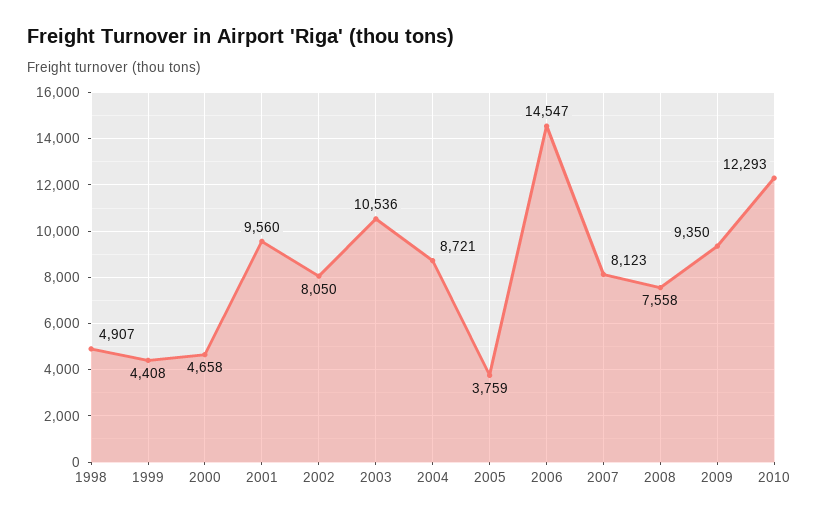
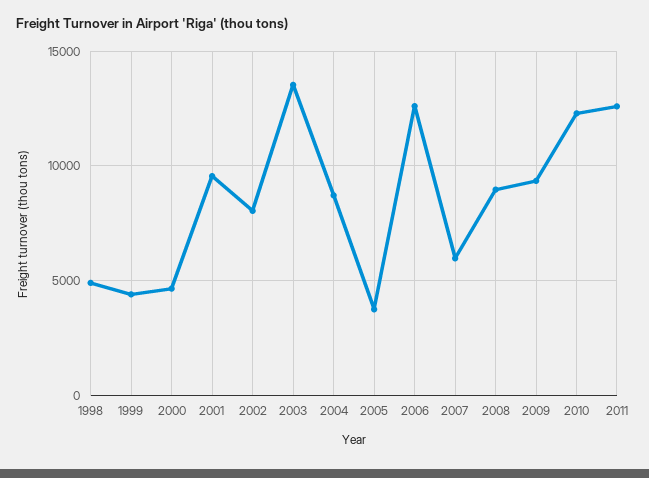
2003: 10536 -> 13500
2006: 14547 -> 12500
2007: 8123 -> 6000
2008: 7558 -> 9000
2011: none -> 12500

